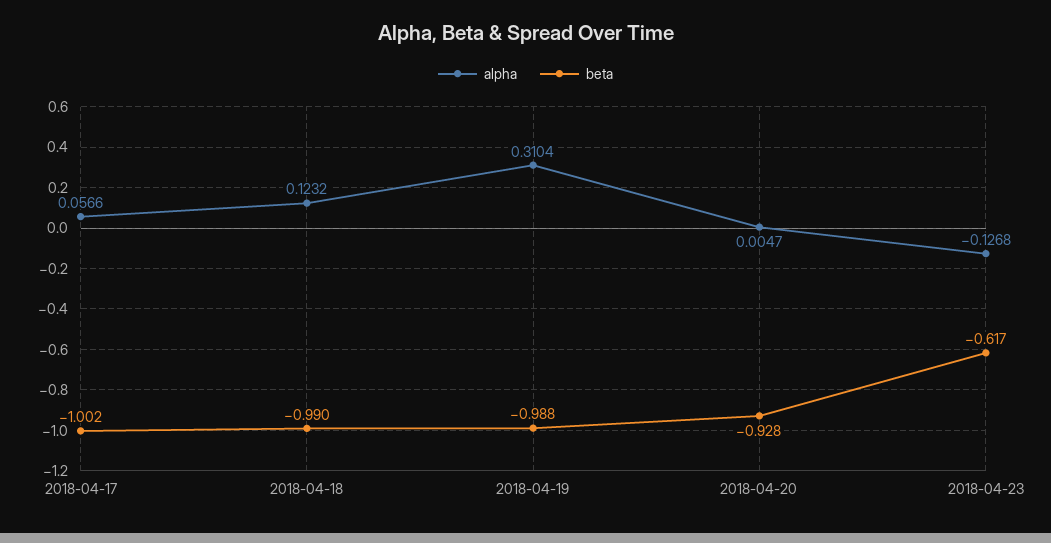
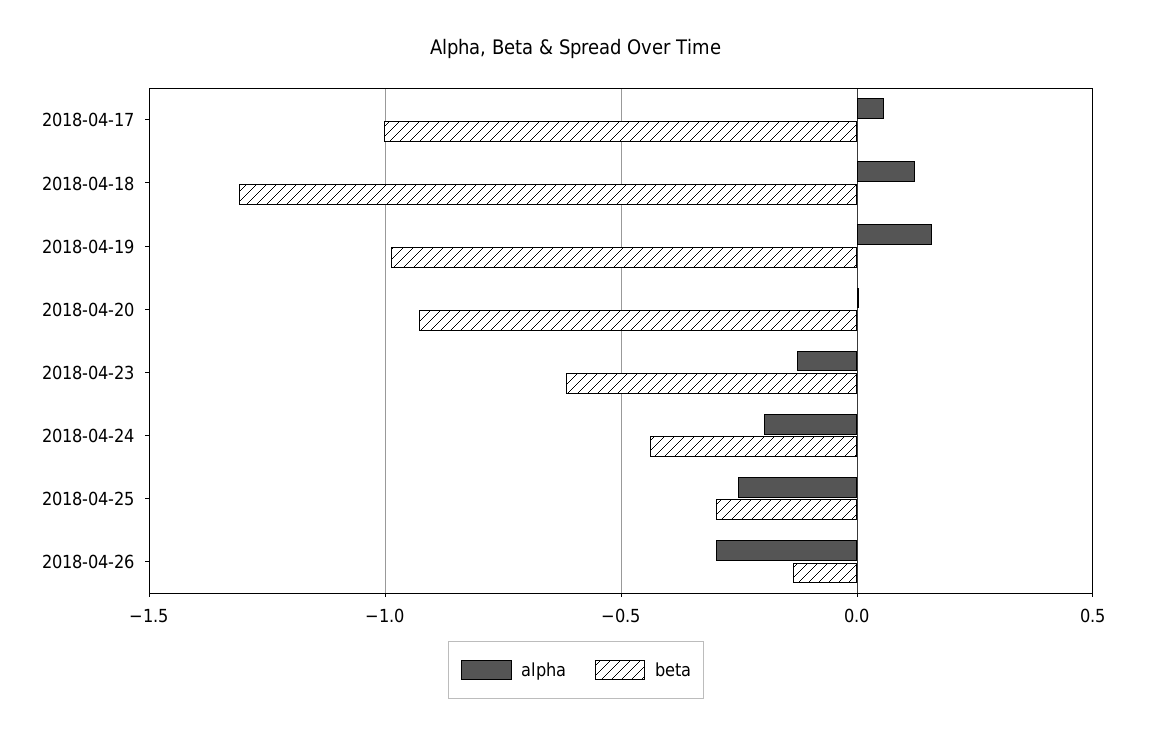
beta, 2018-04-18: -0.99 -> -1.3
alpha, 2018-04-19: 0.3104 -> 0.15
alpha, 2018-04-24: none -> -0.2
beta, 2018-04-24: none -> -0.45
alpha, 2018-04-25: none -> -0.25
beta, 2018-04-25: none -> -0.3
alpha, 2018-04-26: none -> -0.3
beta, 2018-04-26: none -> -0.15

